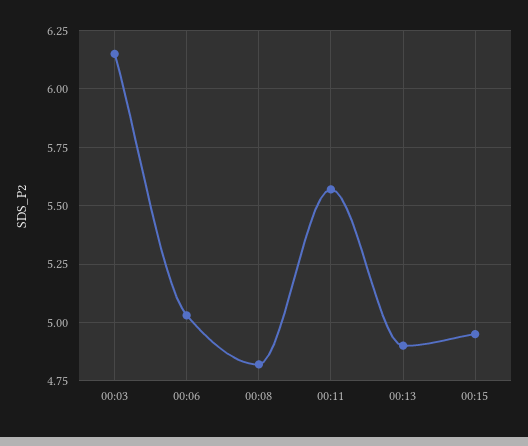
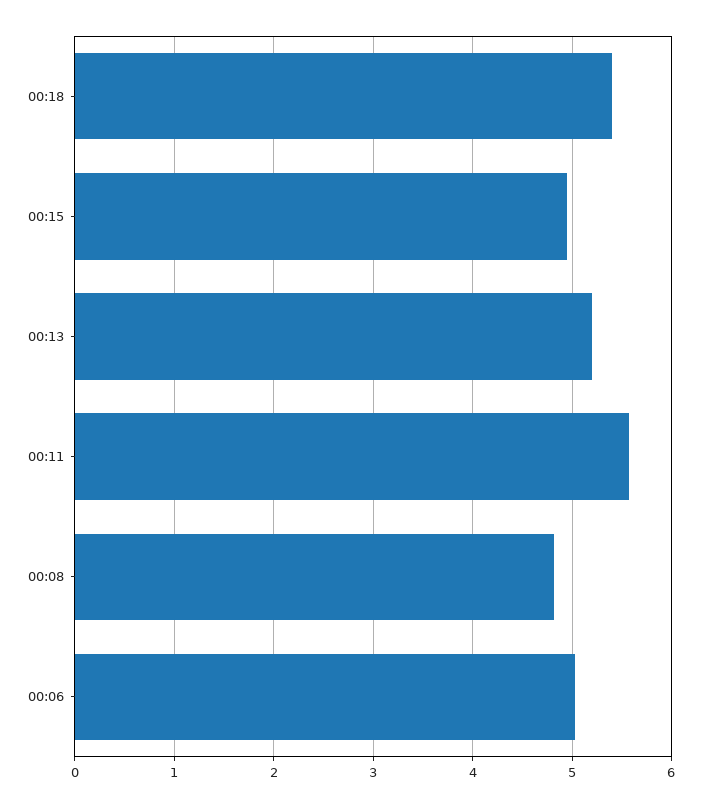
00:03: 6.15 -> none
00:13: 4.9 -> 5.2
00:18: none -> 5.4

